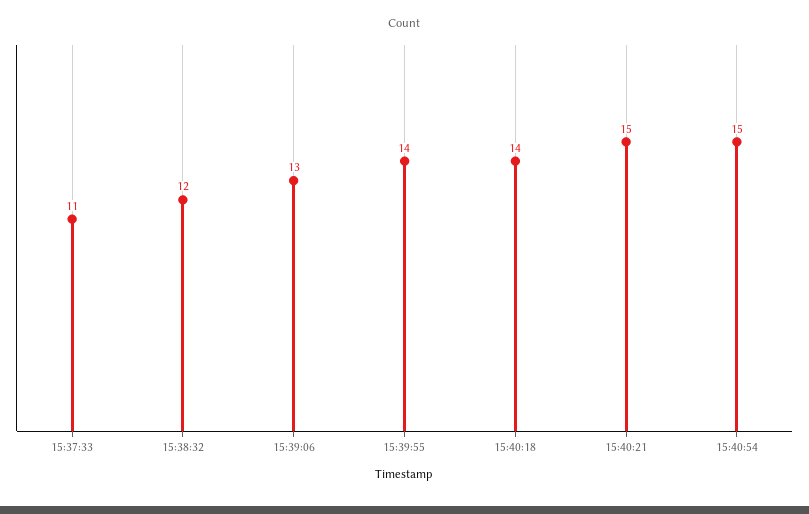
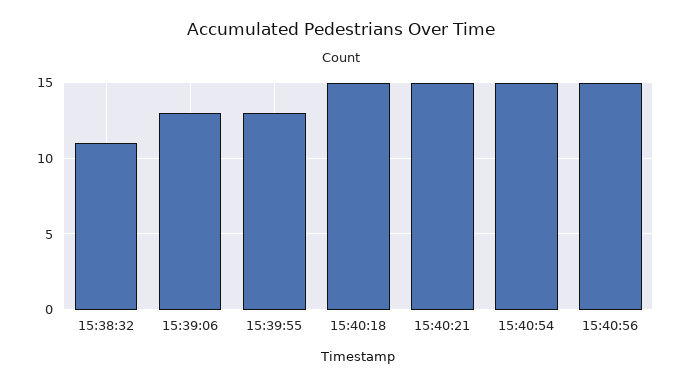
15:37:33: 11 -> none
15:38:32: 12 -> 11
15:39:55: 14 -> 13
15:40:18: 14 -> 15
15:40:56: none -> 15

